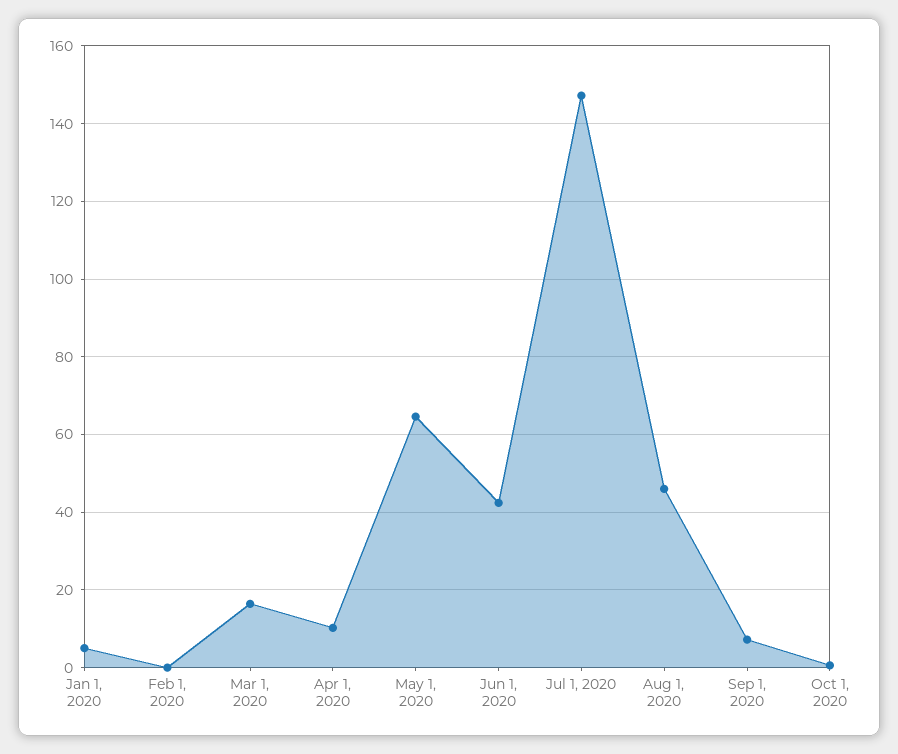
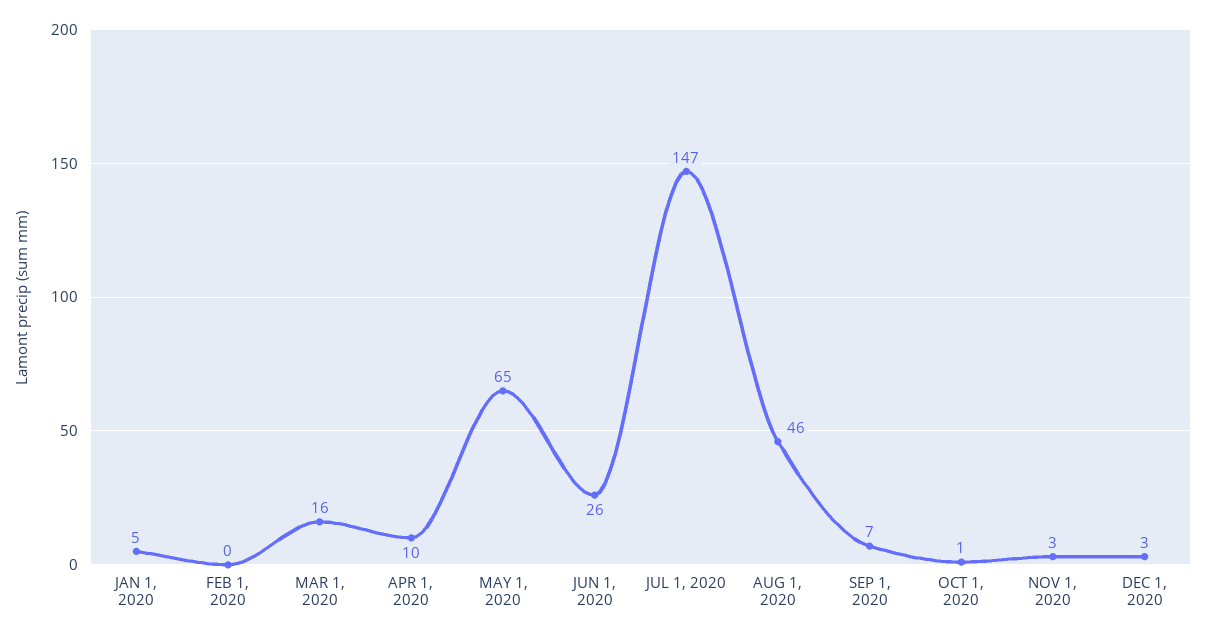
Jun 1, 2020: 42 -> 26
NOV 1, 2020: none -> 3
DEC 1, 2020: none -> 3

